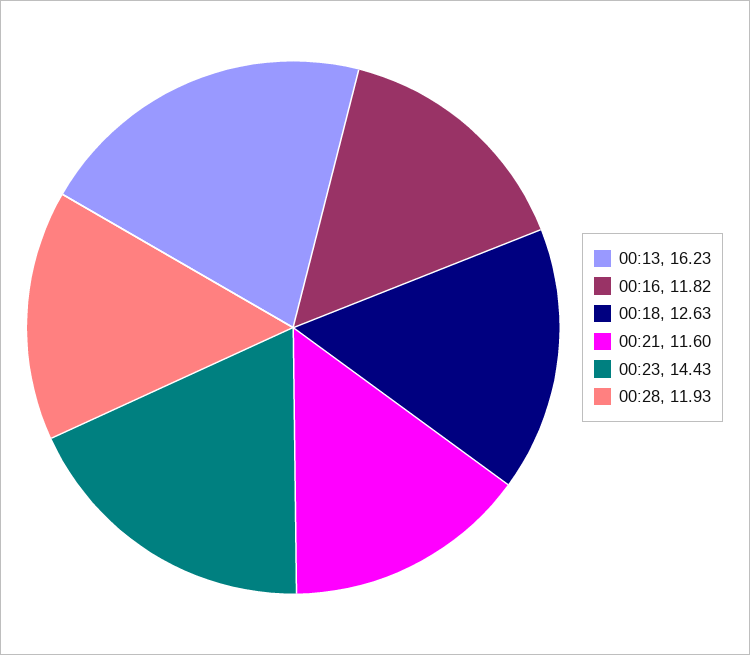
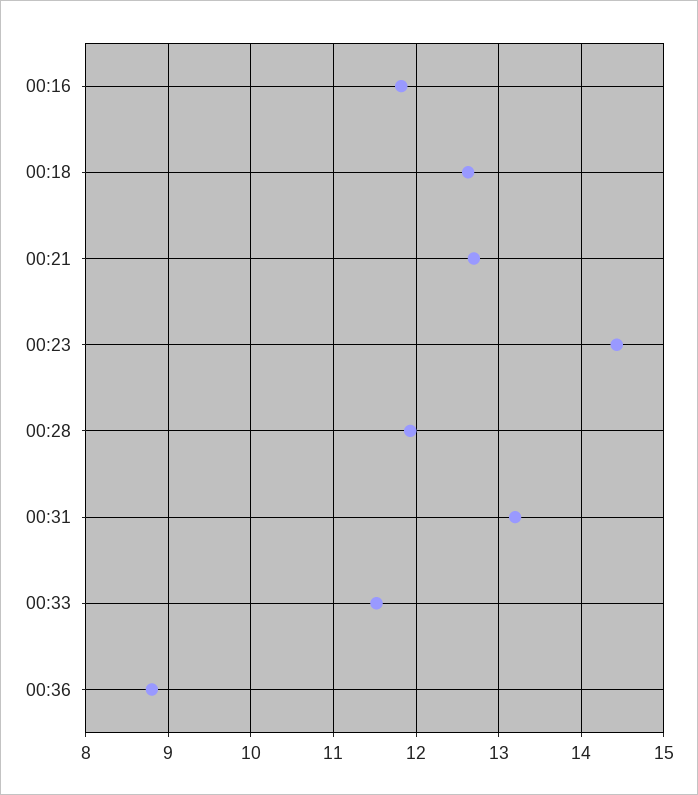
00:13: 16.23 -> none
00:21: 11.6 -> 12.7
00:31: none -> 13.2
00:33: none -> 11.5
00:36: none -> 8.8

